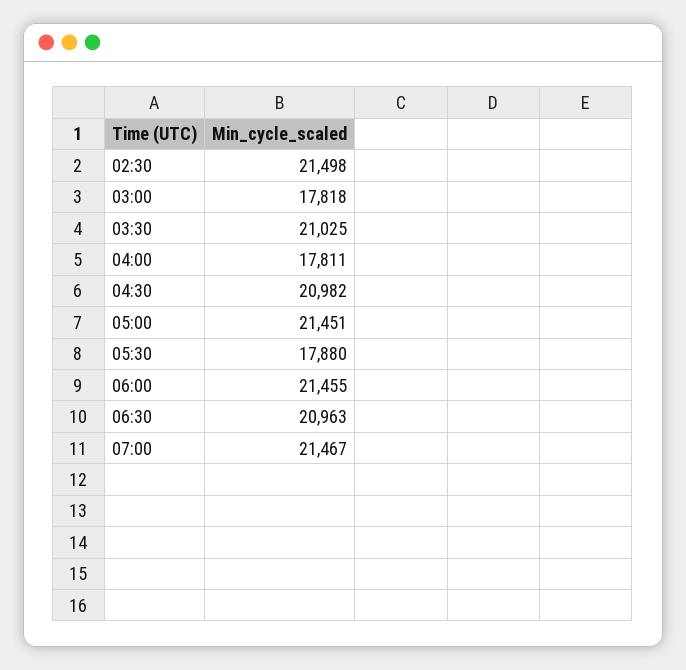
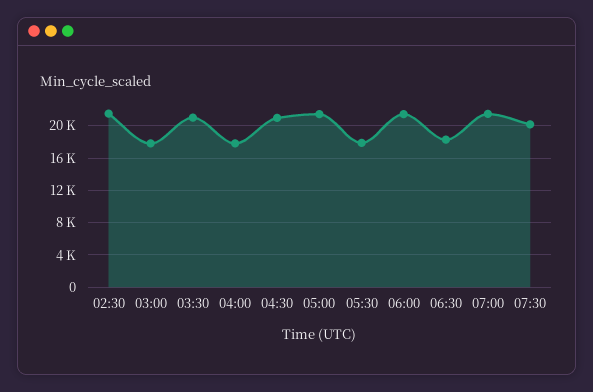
06:30: 20963 -> 18000
07:30: none -> 20000

